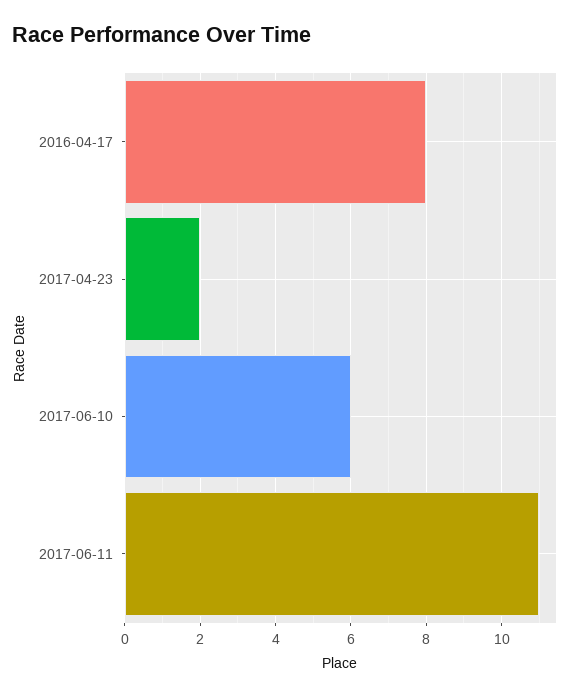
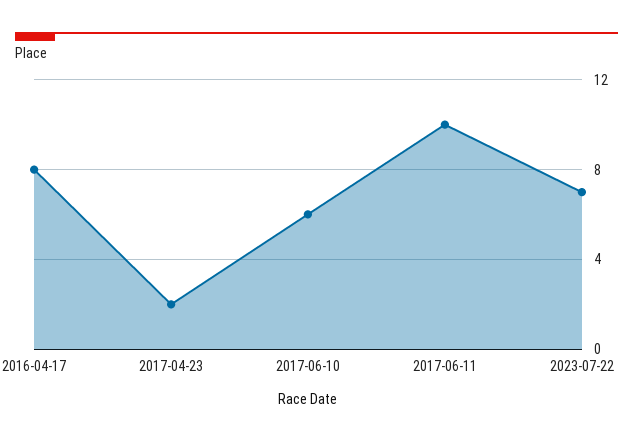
2017-06-11: 11 -> 10
2023-07-22: none -> 7

